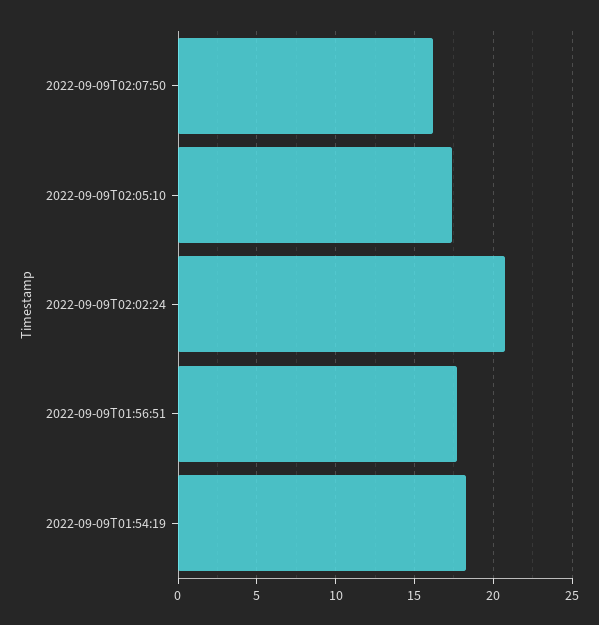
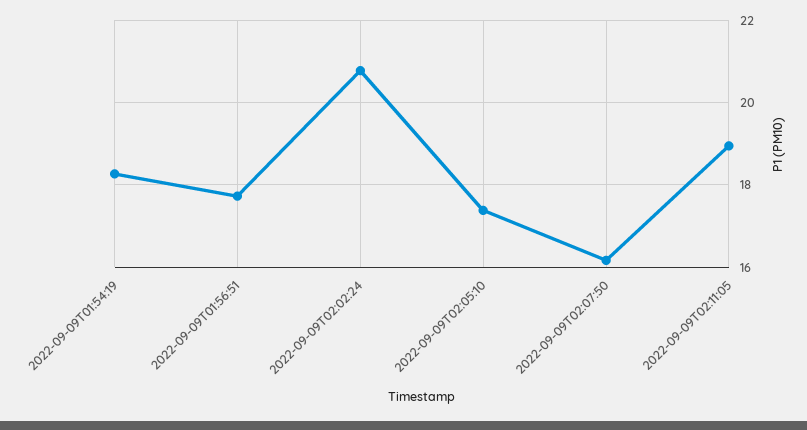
2022-09-09T02:11:05: none -> 19

